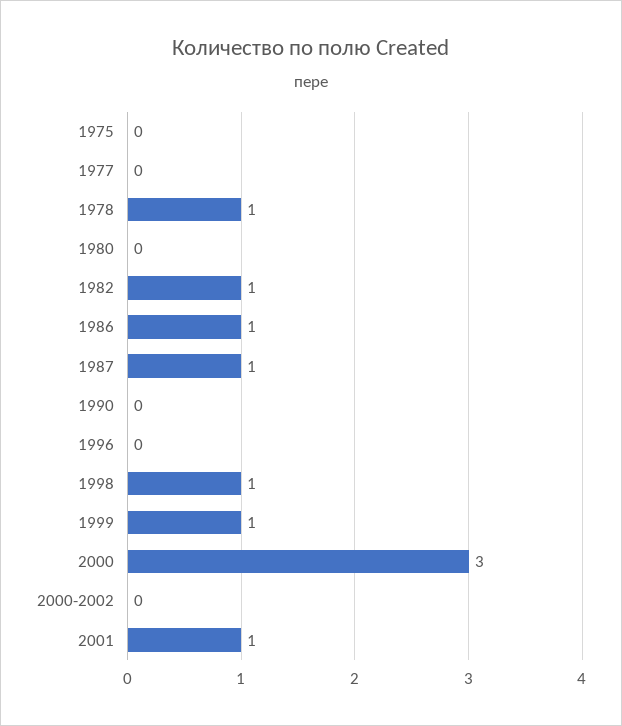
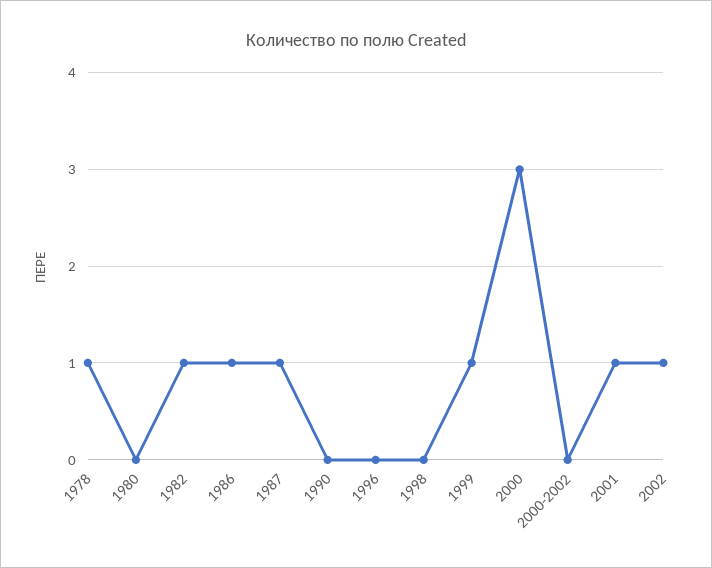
1975: 0 -> none
1977: 0 -> none
1998: 1 -> 0
2002: none -> 1

